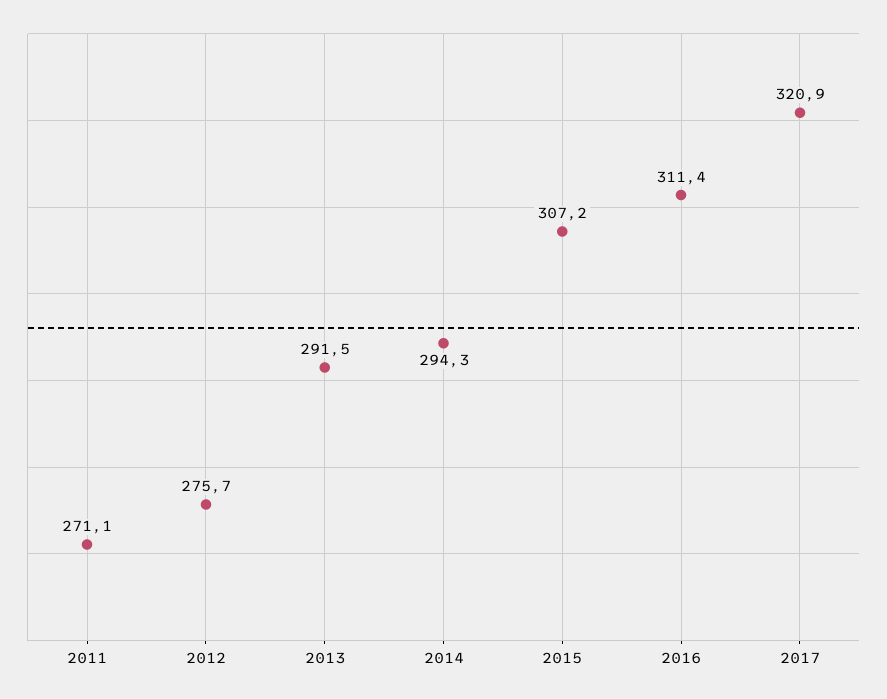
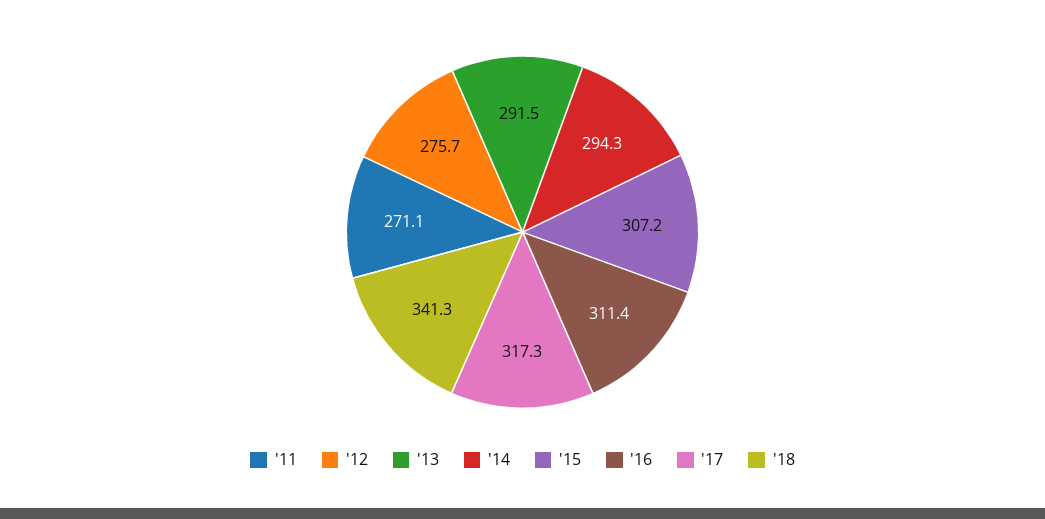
2017: 320.9 -> 317.3
'18: none -> 341.3

